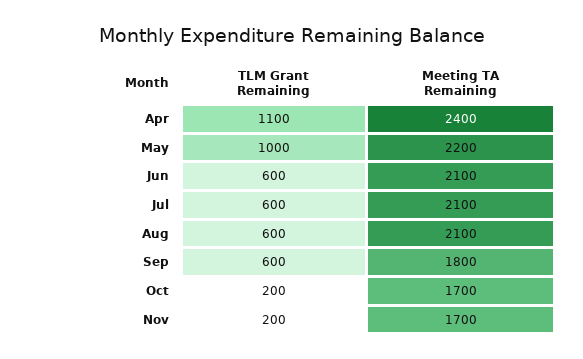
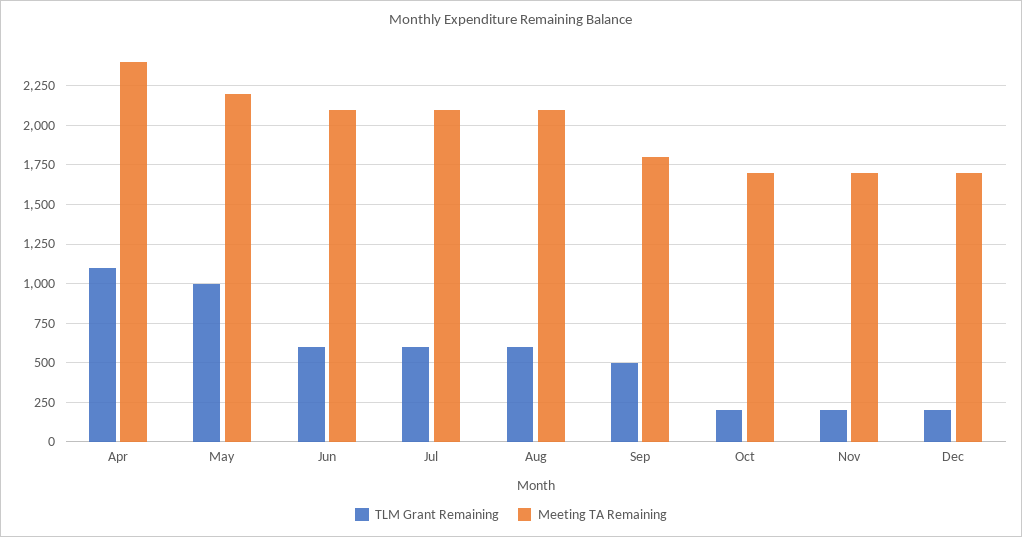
TLM Grant Remaining, Sep: 600 -> 500
TLM Grant Remaining, Dec: none -> 200
Meeting TA Remaining, Dec: none -> 1700

